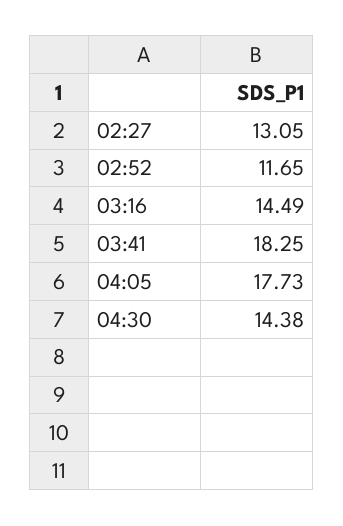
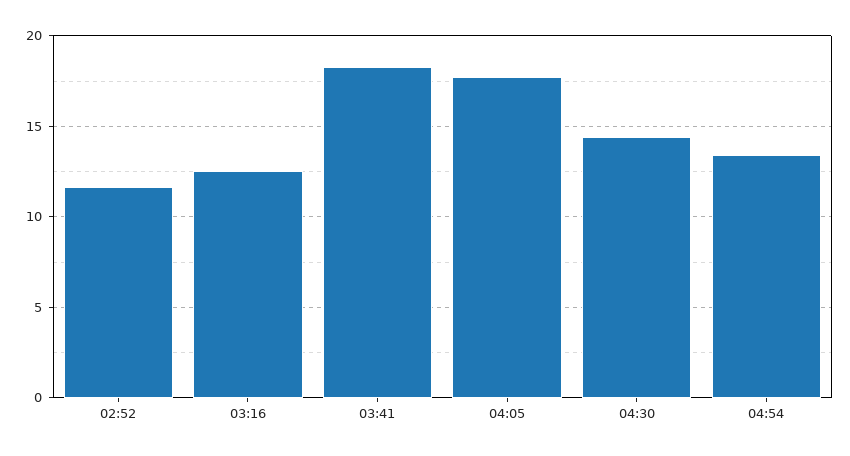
02:27: 13.05 -> none
03:16: 14.49 -> 12.5
04:54: none -> 13.5

